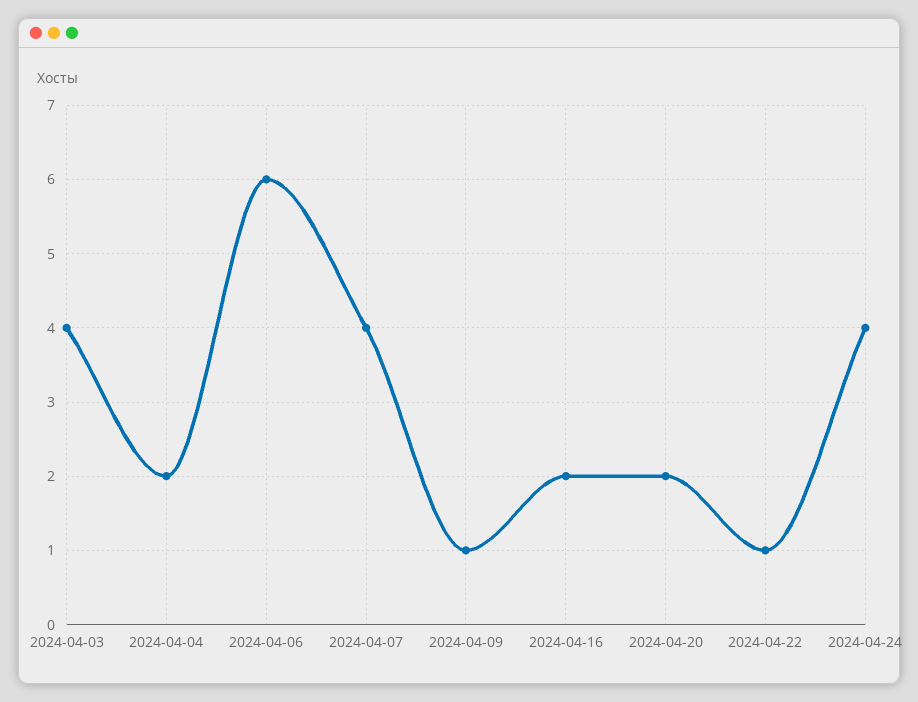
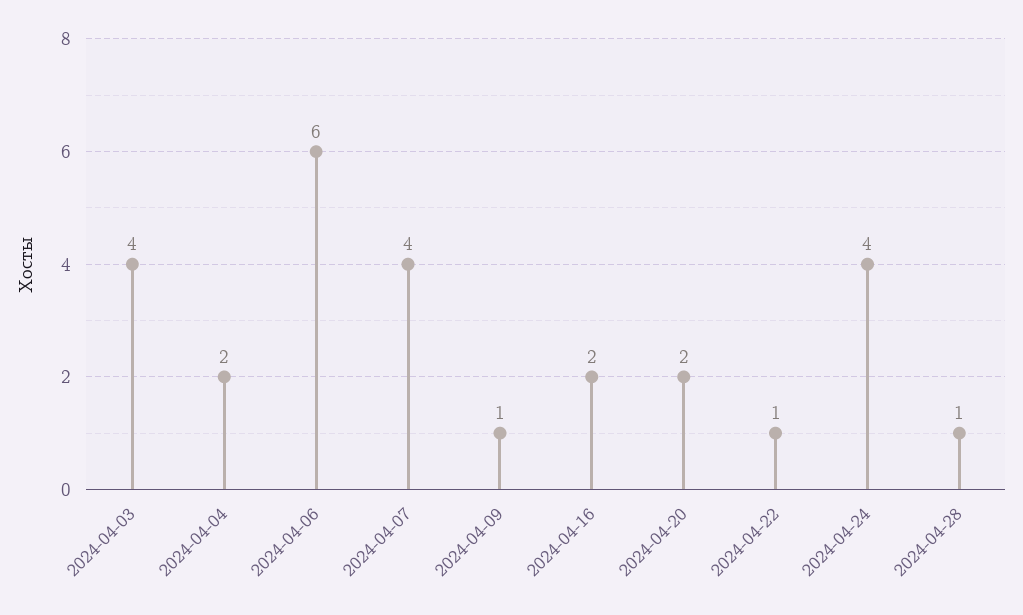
2024-04-28: none -> 1

